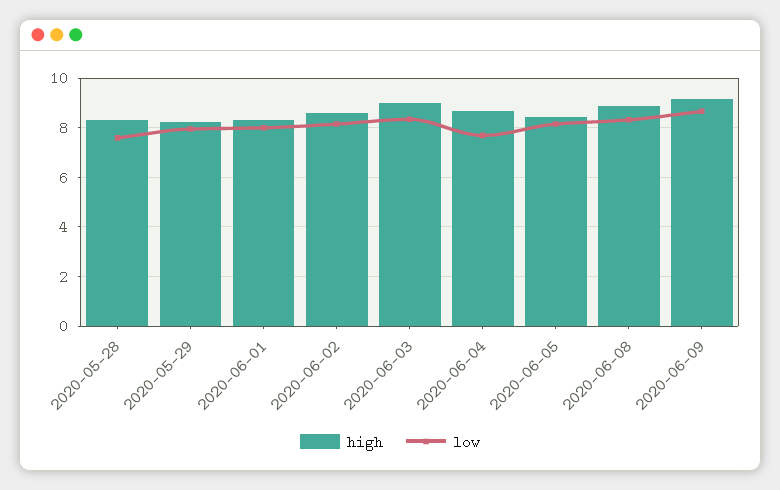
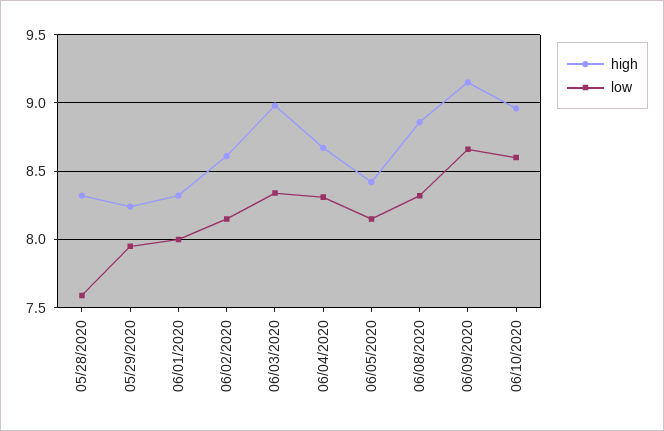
low, 2020-06-04: 7.75 -> 8.3
high, 06/10/2020: none -> 8.95
low, 06/10/2020: none -> 8.6

